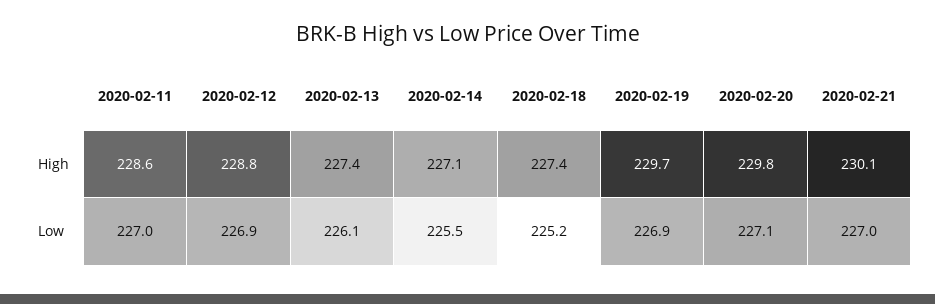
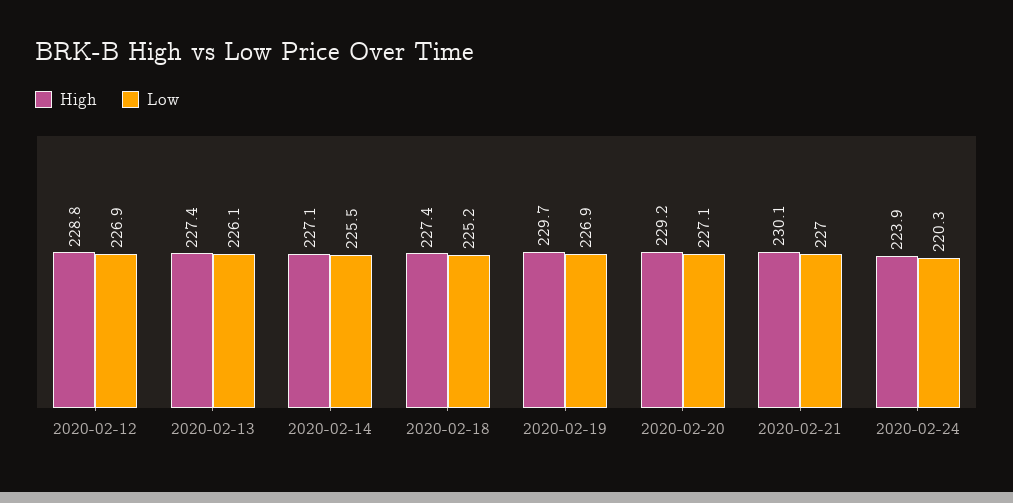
High, 2020-02-11: 228.6 -> none
High, 2020-02-20: 229.8 -> 229.2
Low, 2020-02-11: 227 -> none
High, 2020-02-24: none -> 223.9
Low, 2020-02-24: none -> 220.3

